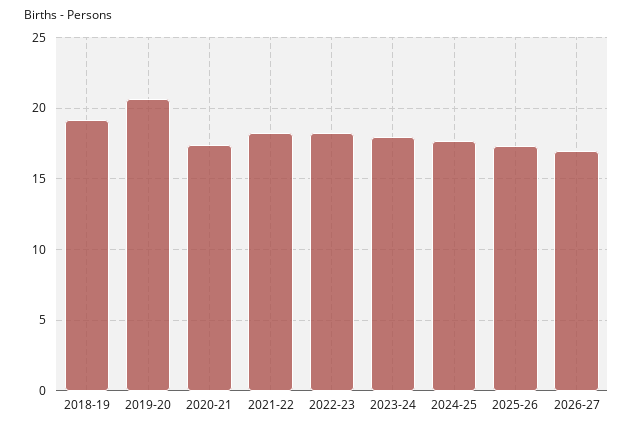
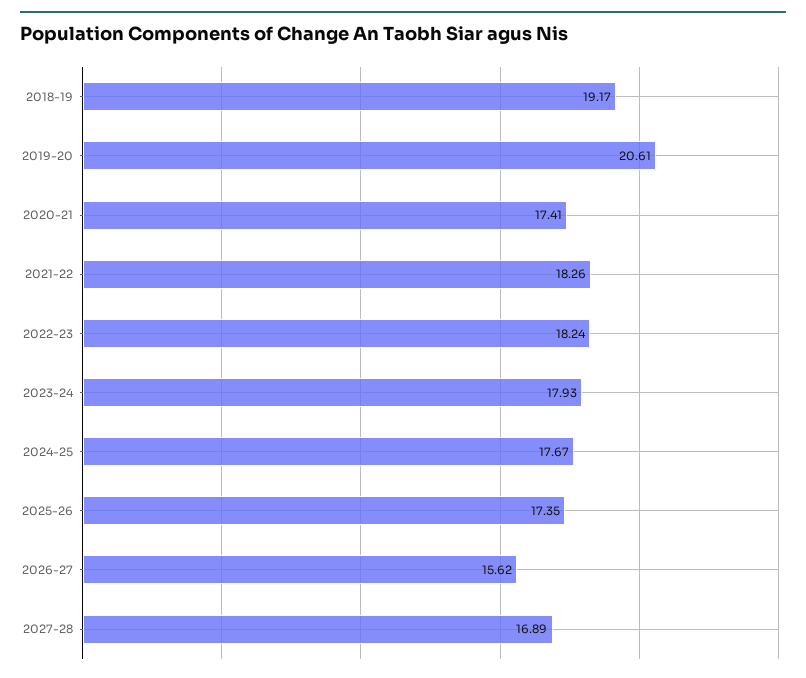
2026-27: 17 -> 15.62
2027-28: none -> 16.89

